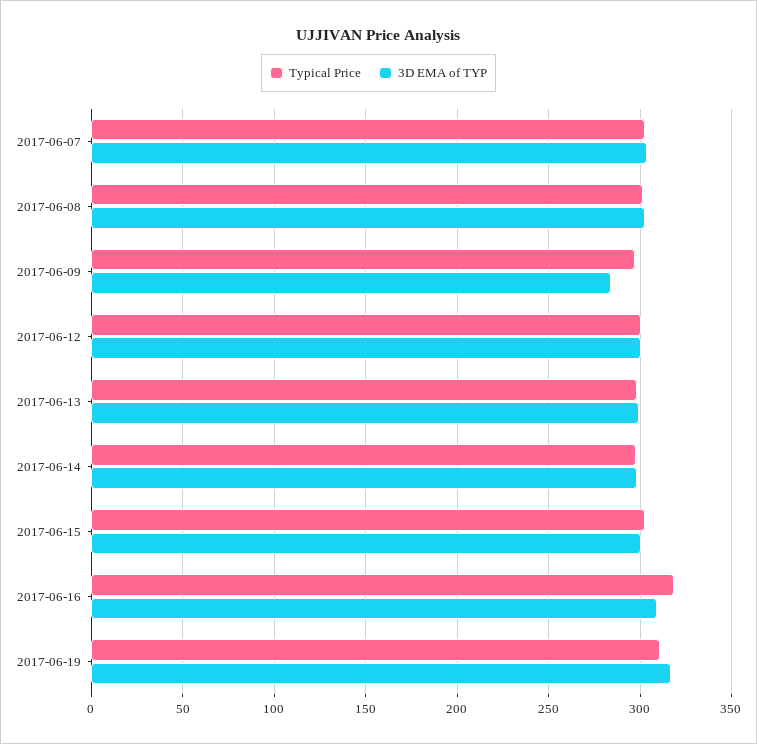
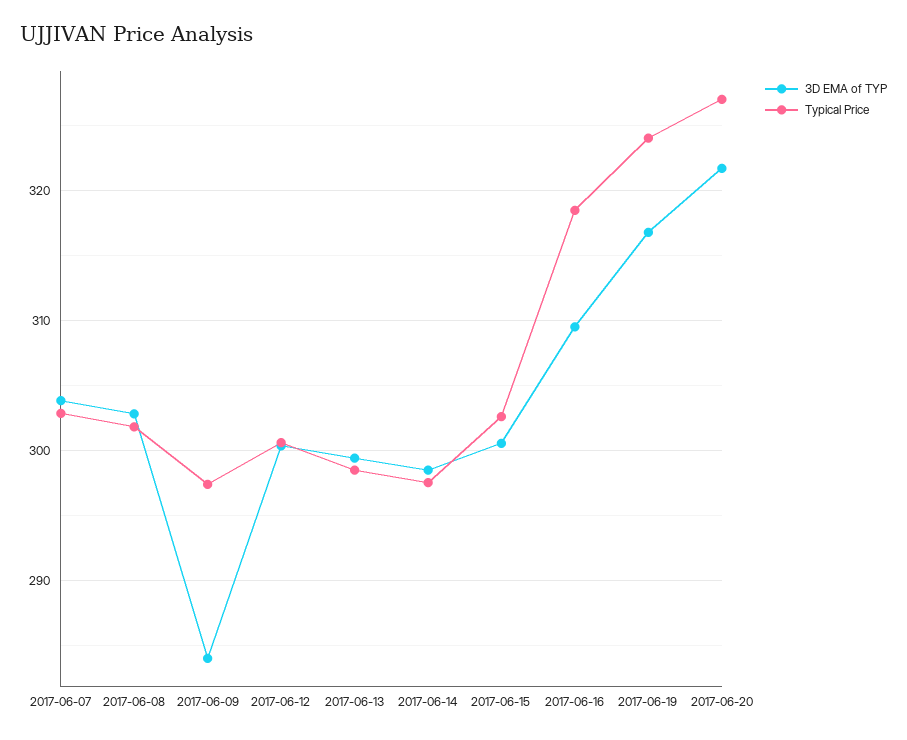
Typical Price, 2017-06-19: 310 -> 324
3D EMA of TYP, 2017-06-20: none -> 322
Typical Price, 2017-06-20: none -> 327

